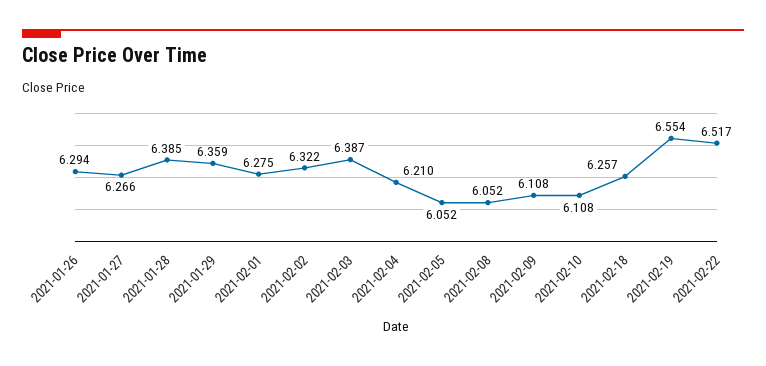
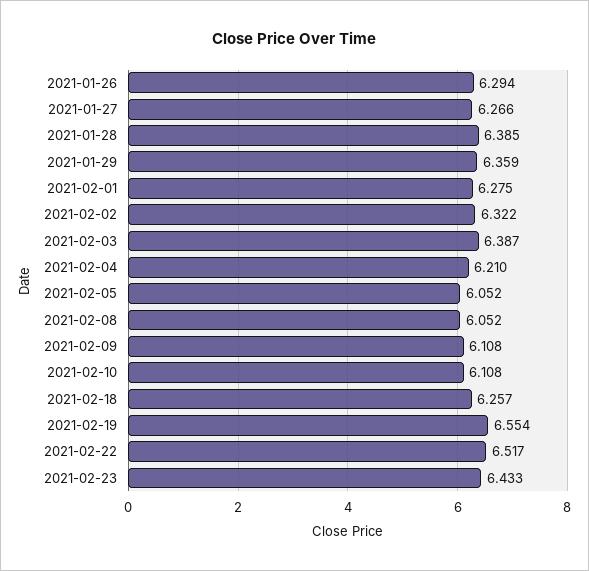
2021-02-23: none -> 6.433

